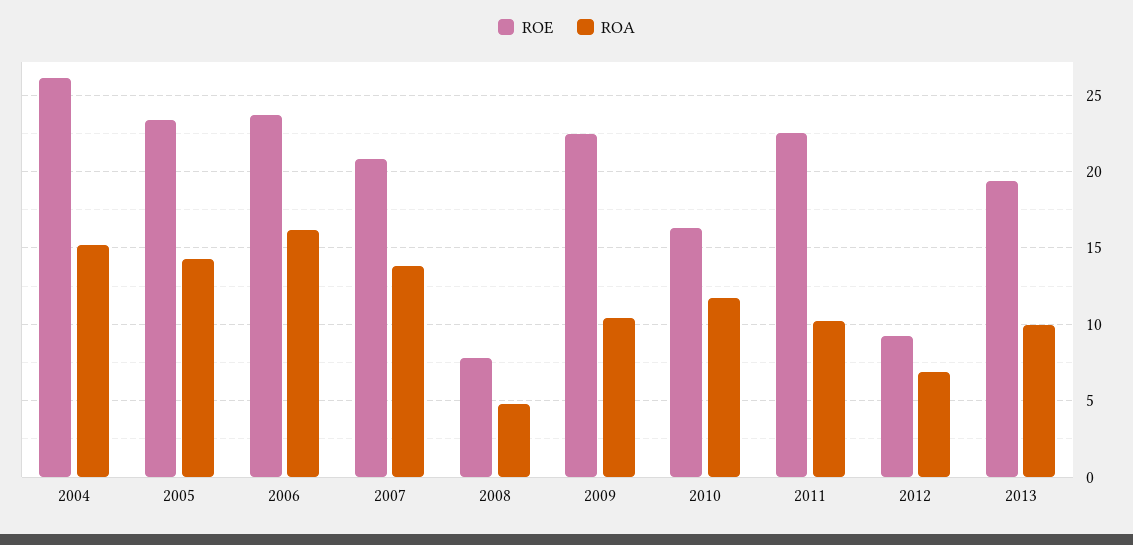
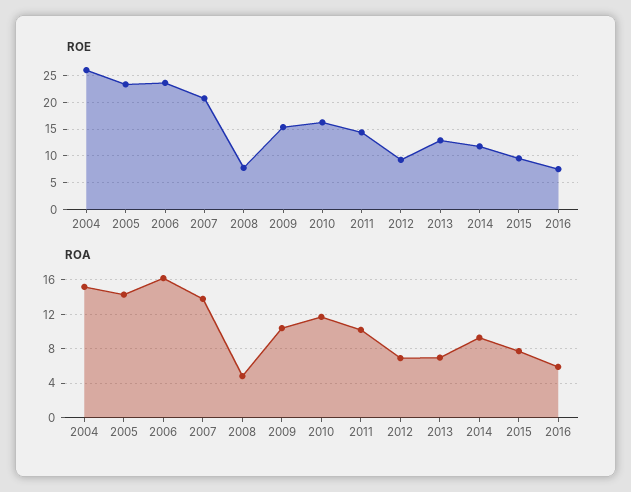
ROE, 2009: 22.5 -> 15
ROE, 2011: 22.5 -> 15
ROE, 2013: 19.5 -> 12.5
ROA, 2013: 10 -> 7
ROE, 2014: none -> 12.5
ROE, 2015: none -> 10
ROE, 2016: none -> 7.5
ROA, 2014: none -> 9
ROA, 2015: none -> 8
ROA, 2016: none -> 6

